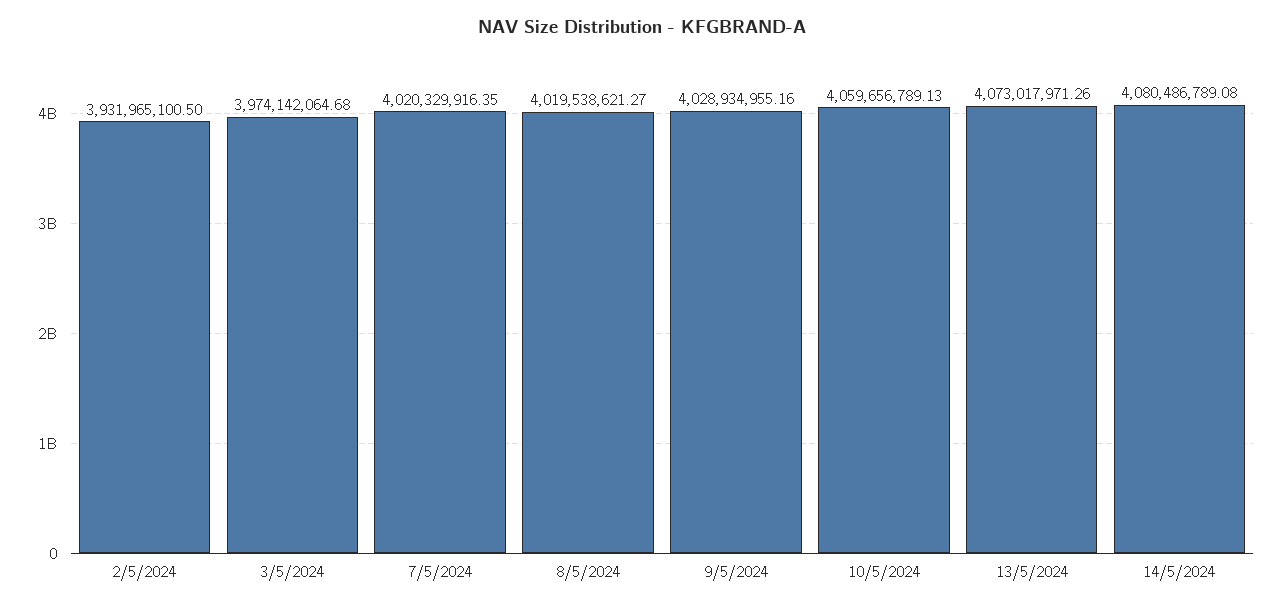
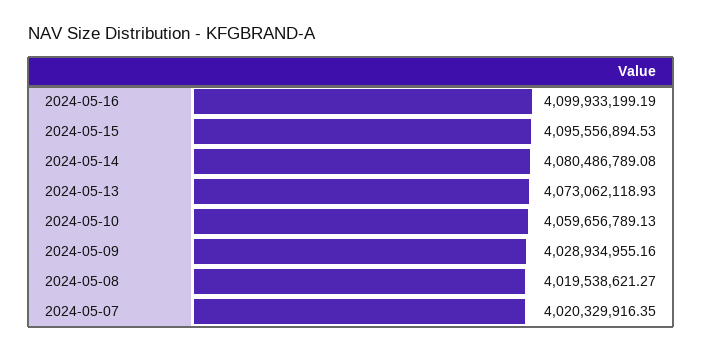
2/5/2024: 3931965100.5 -> none
3/5/2024: 3974142064.68 -> none
13/5/2024: 4073017971.26 -> 4073062118.93
2024-05-16: none -> 4099933199.19
2024-05-15: none -> 4095556894.53

